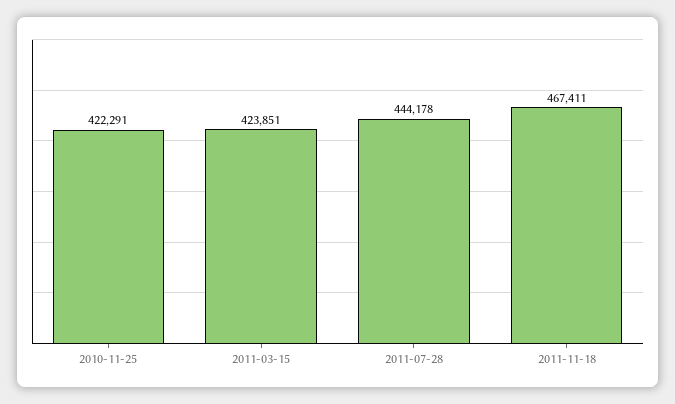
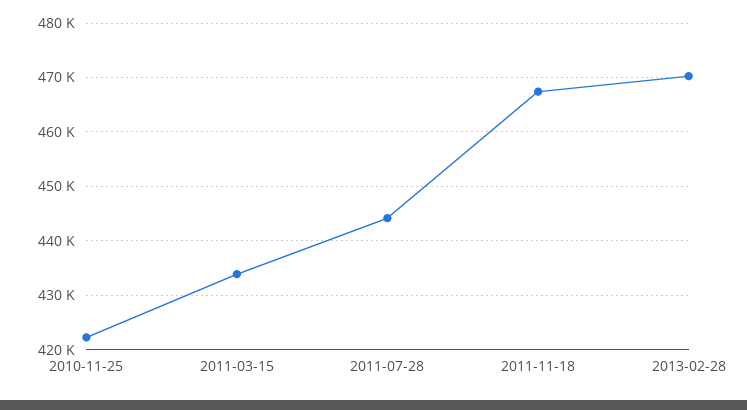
2011-03-15: 423851 -> 434000
2013-02-28: none -> 470000

